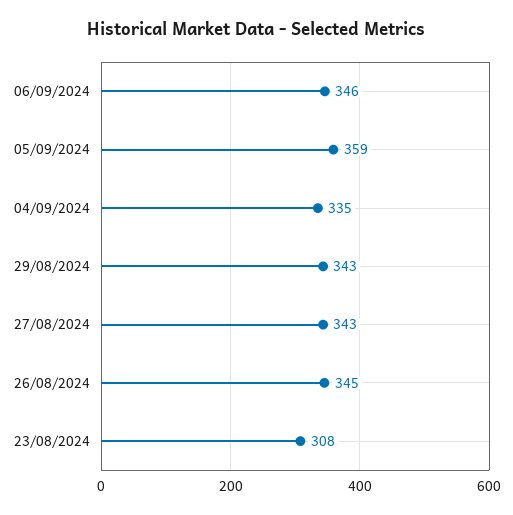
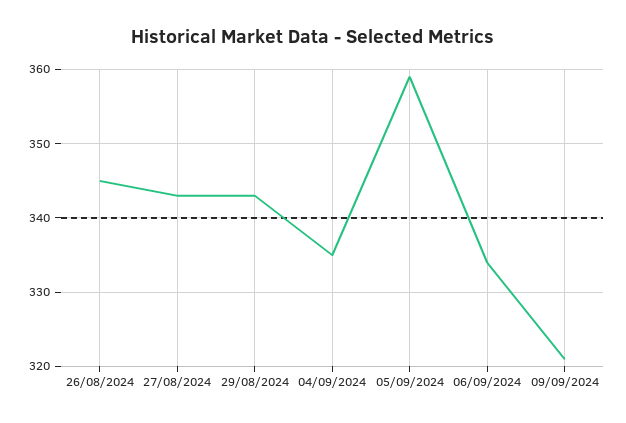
06/09/2024: 346 -> 334
23/08/2024: 308 -> none
09/09/2024: none -> 321

